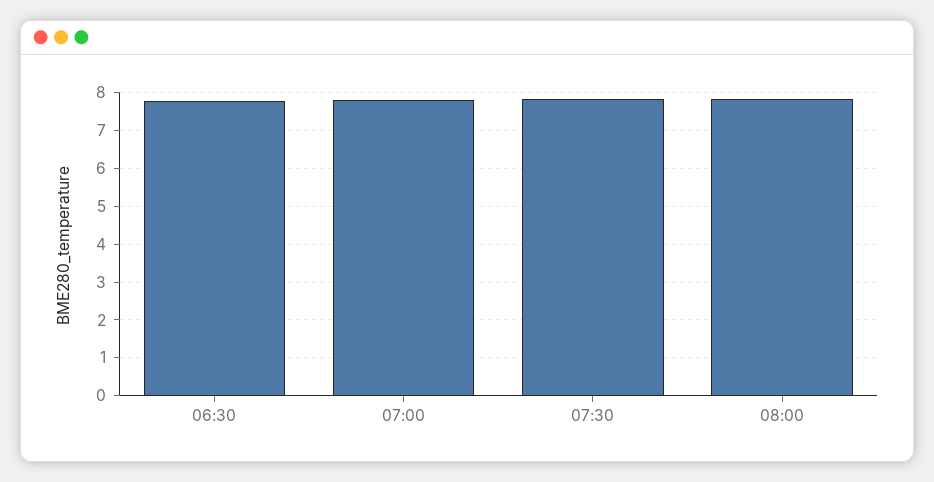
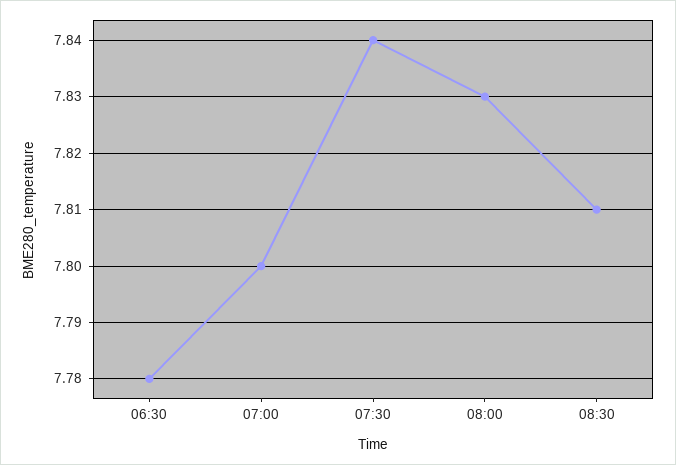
08:30: none -> 7.81

